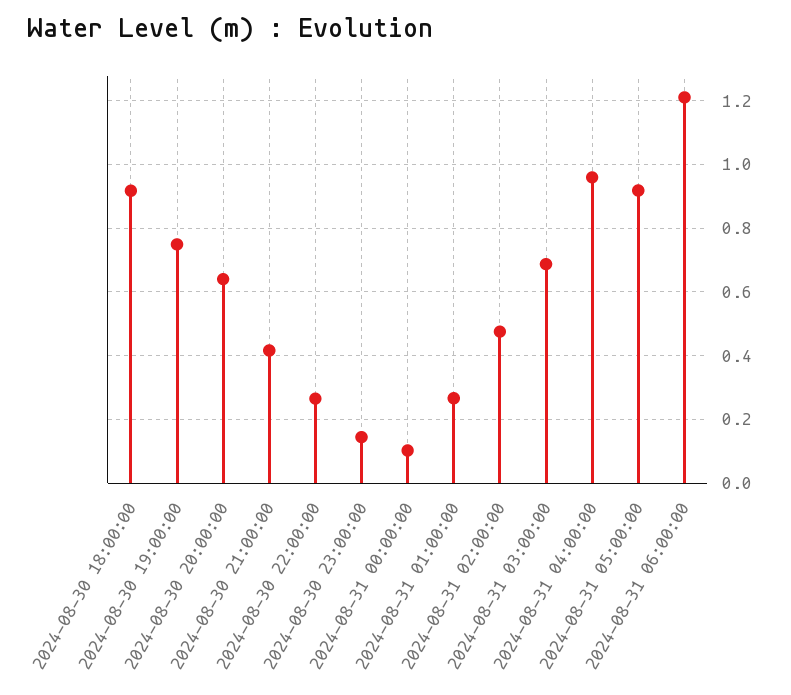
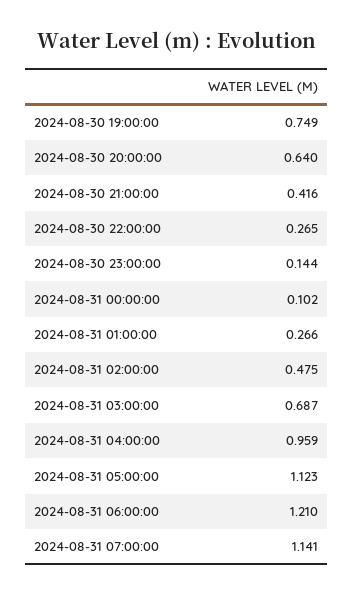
2024-08-30 18:00:00: 0.92 -> none
2024-08-31 05:00:00: 0.92 -> 1.123
2024-08-31 07:00:00: none -> 1.141

